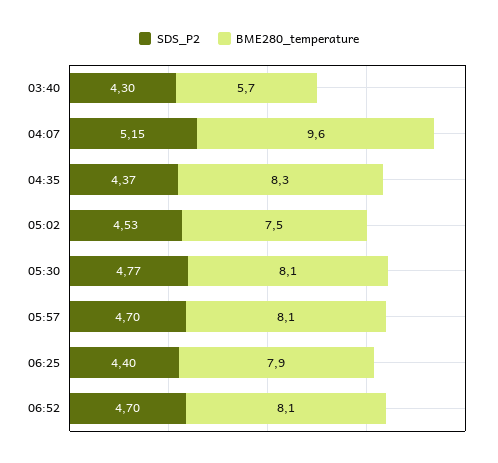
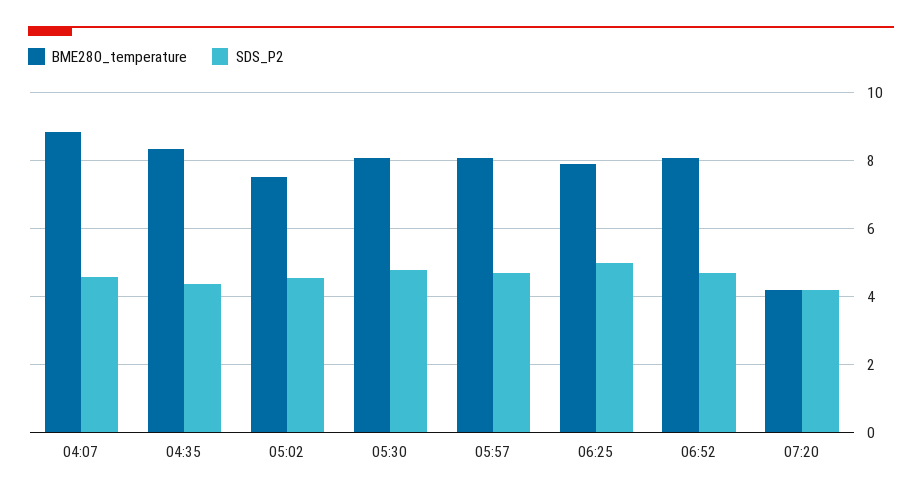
SDS_P2, 03:40: 4.3 -> none
BME280_temperature, 03:40: 5.7 -> none
SDS_P2, 04:07: 5.15 -> 4.6
BME280_temperature, 04:07: 9.6 -> 8.8
SDS_P2, 06:25: 4.4 -> 5
BME280_temperature, 07:20: none -> 4.2
SDS_P2, 07:20: none -> 4.2

